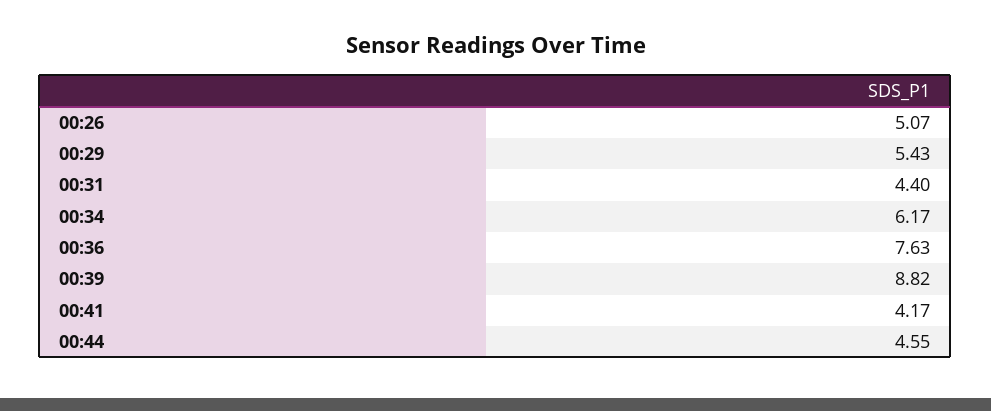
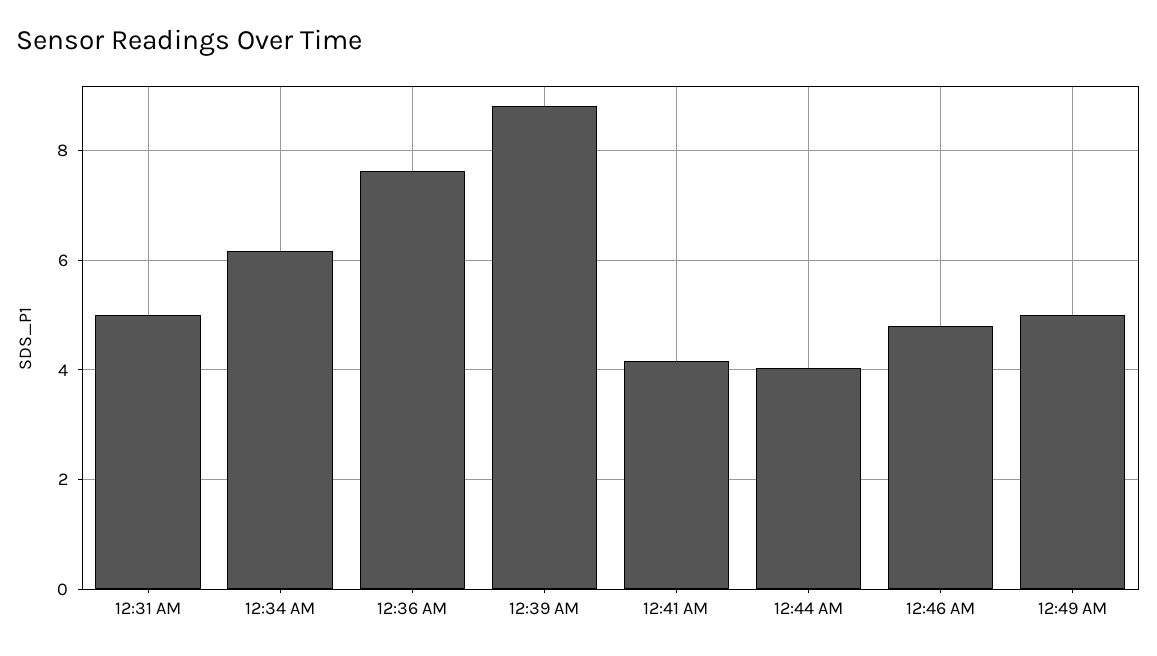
00:26: 5.07 -> none
00:29: 5.43 -> none
00:31: 4.4 -> 5
00:44: 4.55 -> 4
12:46 AM: none -> 4.8
12:49 AM: none -> 5

